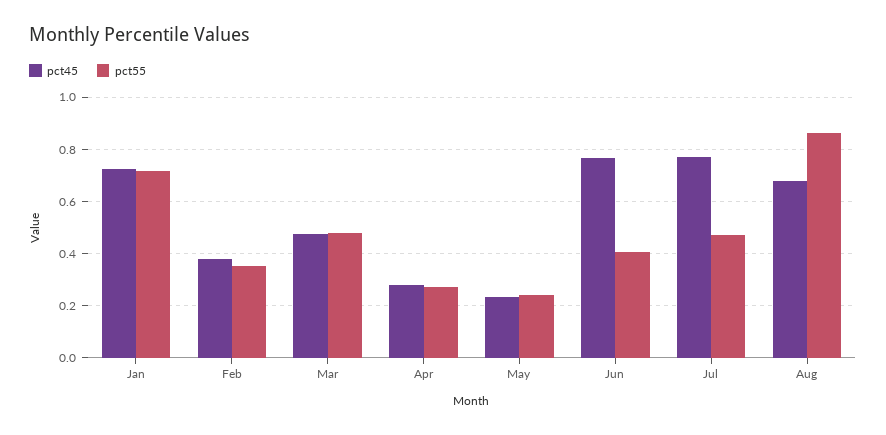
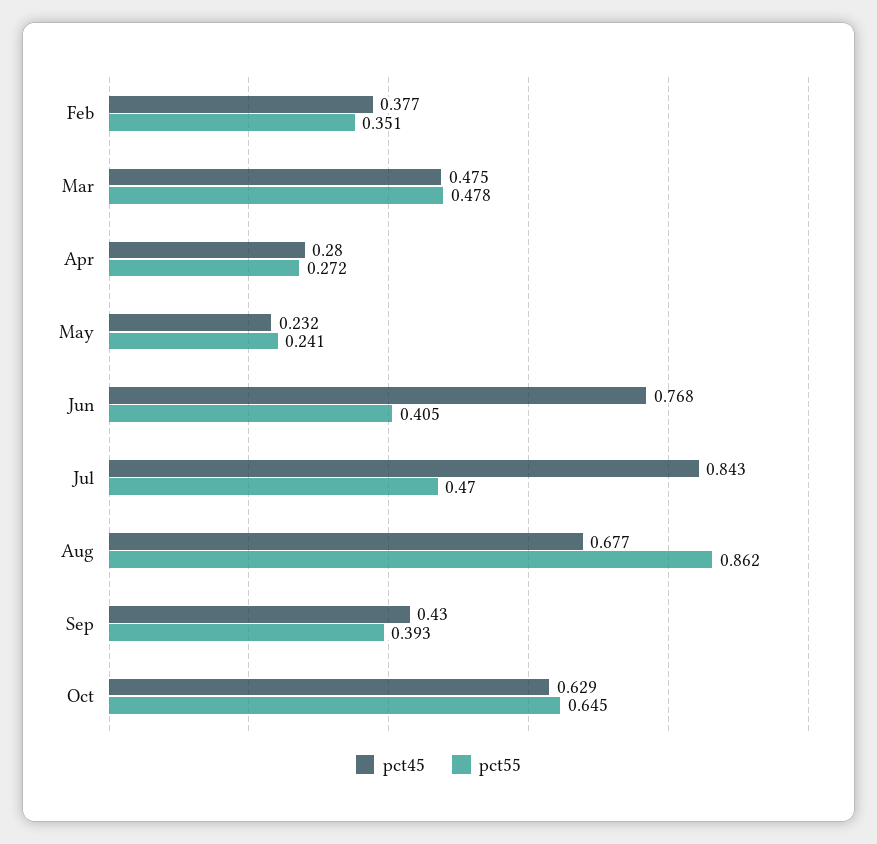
pct45, Jan: 0.725 -> none
pct55, Jan: 0.725 -> none
pct45, Jul: 0.775 -> 0.843
pct45, Sep: none -> 0.43
pct55, Sep: none -> 0.393
pct45, Oct: none -> 0.629
pct55, Oct: none -> 0.645

